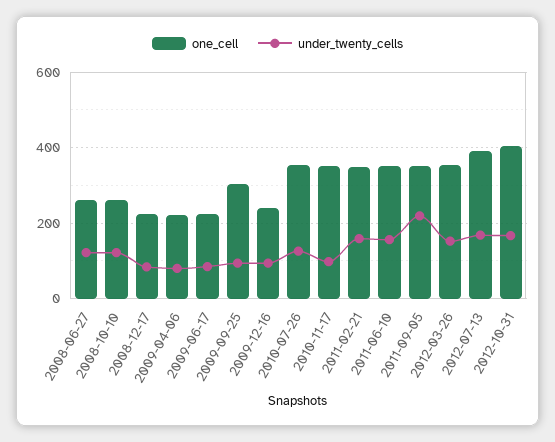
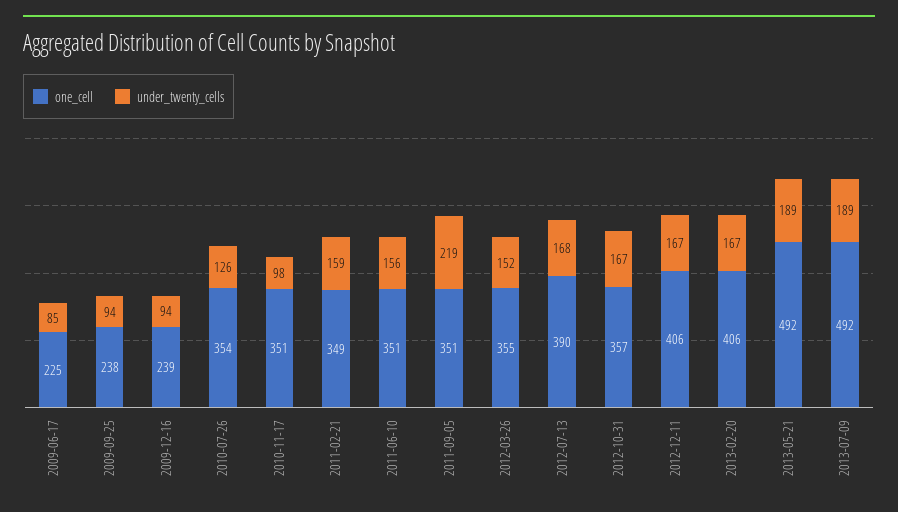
one_cell, 2008-06-27: 260 -> none
under_twenty_cells, 2008-06-27: 120 -> none
one_cell, 2008-10-10: 260 -> none
under_twenty_cells, 2008-10-10: 120 -> none
one_cell, 2008-12-17: 220 -> none
under_twenty_cells, 2008-12-17: 80 -> none
one_cell, 2009-04-06: 220 -> none
under_twenty_cells, 2009-04-06: 80 -> none
one_cell, 2009-09-25: 300 -> 238
one_cell, 2012-10-31: 400 -> 357
one_cell, 2012-12-11: none -> 406
under_twenty_cells, 2012-12-11: none -> 167
one_cell, 2013-02-20: none -> 406
under_twenty_cells, 2013-02-20: none -> 167
one_cell, 2013-05-21: none -> 492
under_twenty_cells, 2013-05-21: none -> 189
one_cell, 2013-07-09: none -> 492
under_twenty_cells, 2013-07-09: none -> 189

